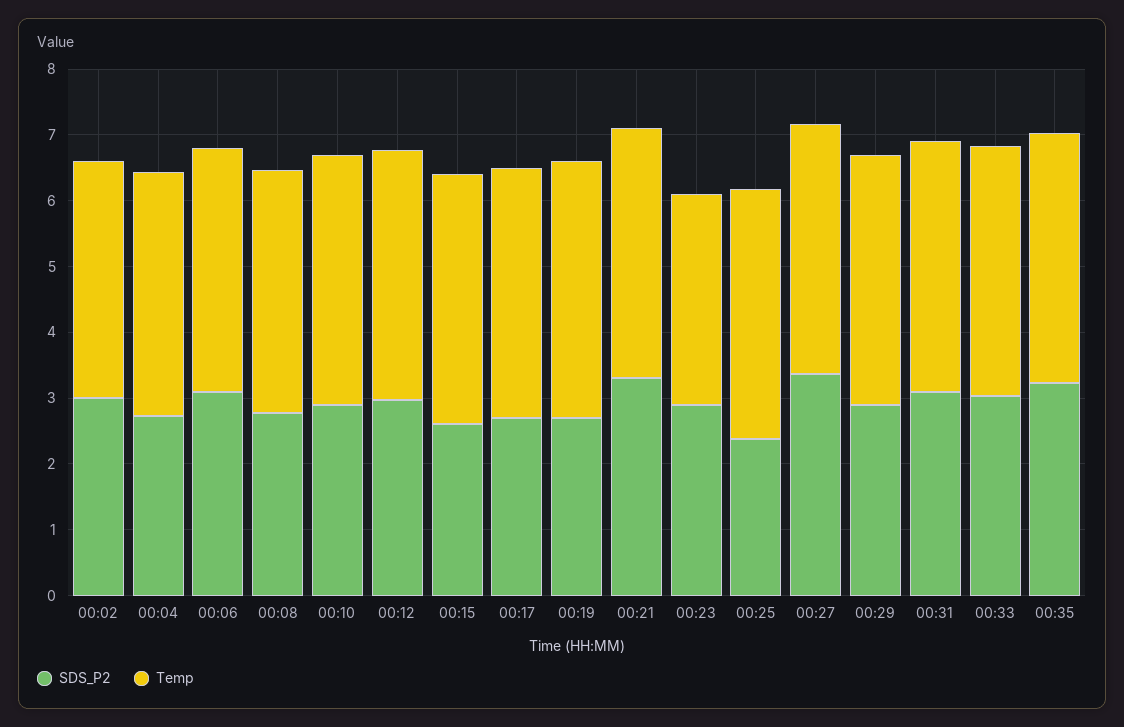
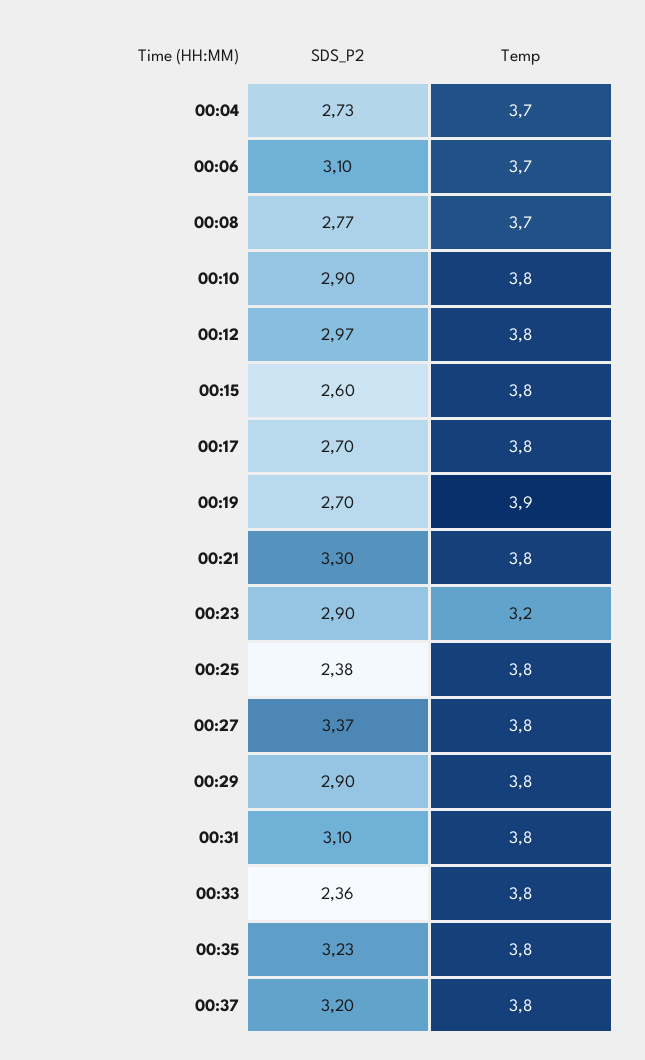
SDS_P2, 00:02: 3 -> none
Temp, 00:02: 3.6 -> none
SDS_P2, 00:33: 3 -> 2.36
SDS_P2, 00:37: none -> 3.2
Temp, 00:37: none -> 3.8

